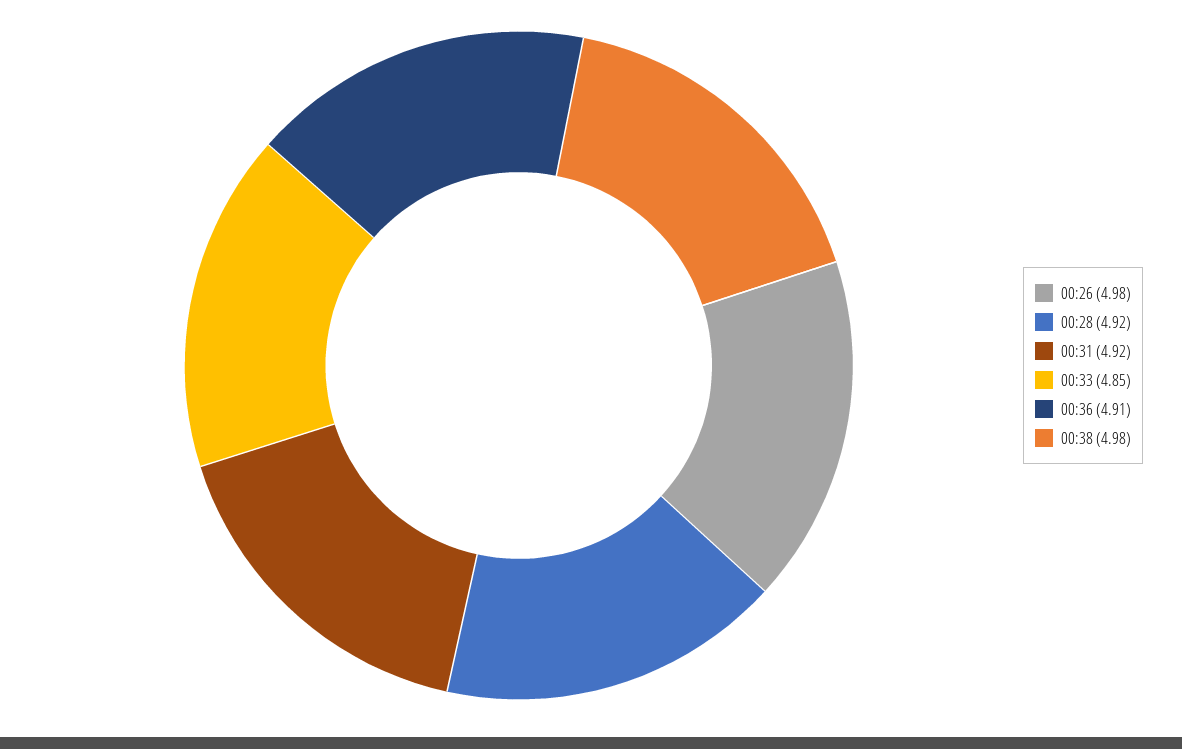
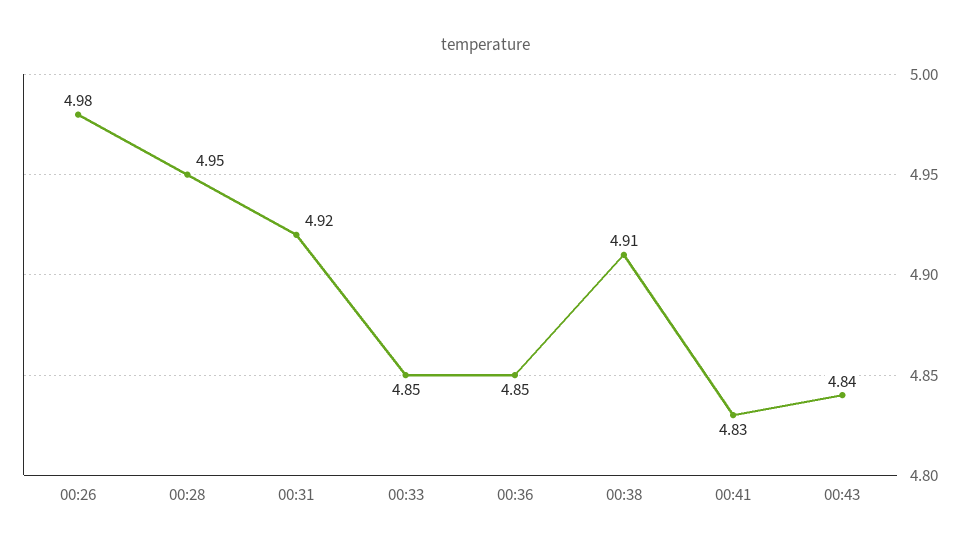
00:28: 4.92 -> 4.95
00:36: 4.91 -> 4.85
00:38: 4.98 -> 4.91
00:41: none -> 4.83
00:43: none -> 4.84

